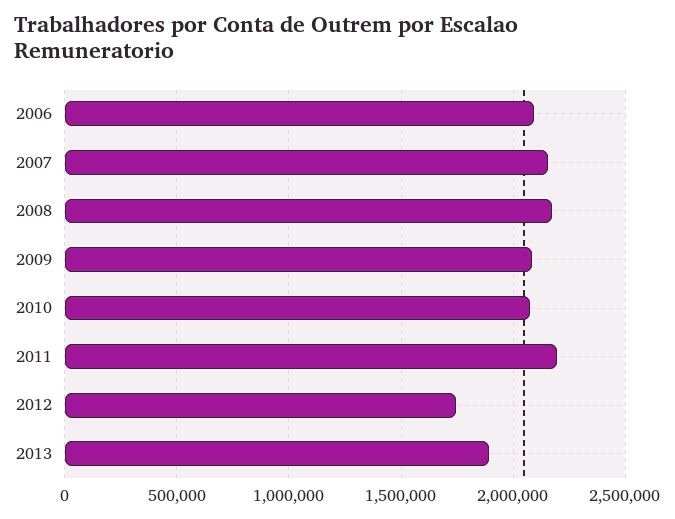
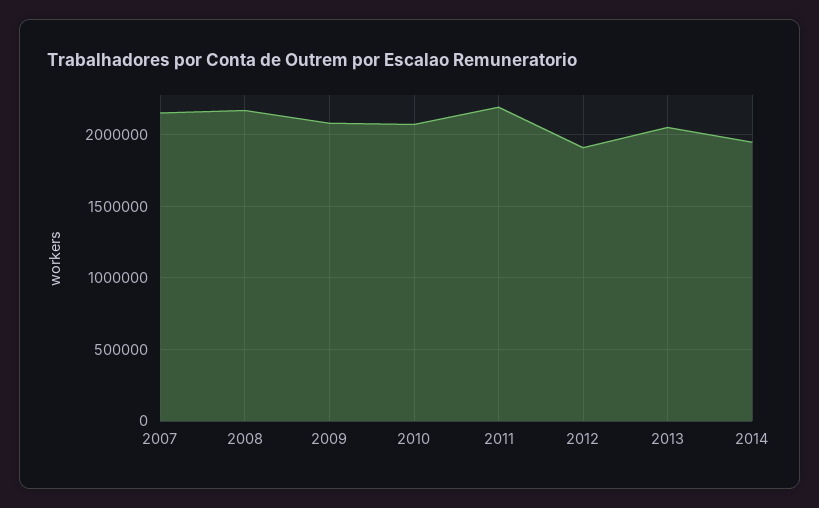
2006: 2100000 -> none
2012: 1750000 -> 1900000
2013: 1900000 -> 2050000
2014: none -> 1950000

